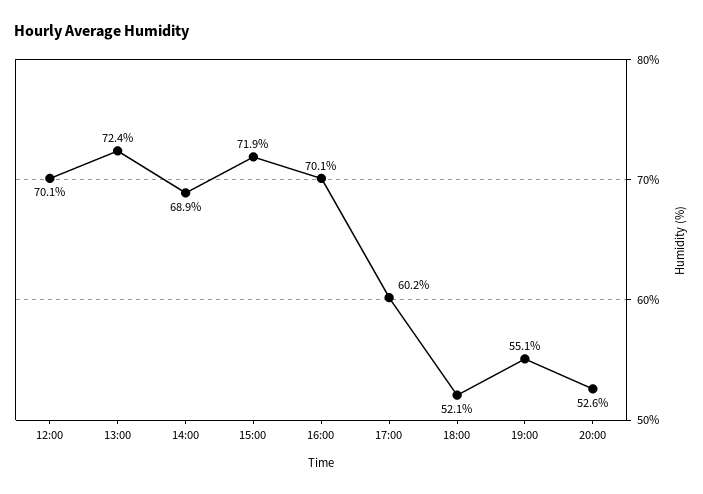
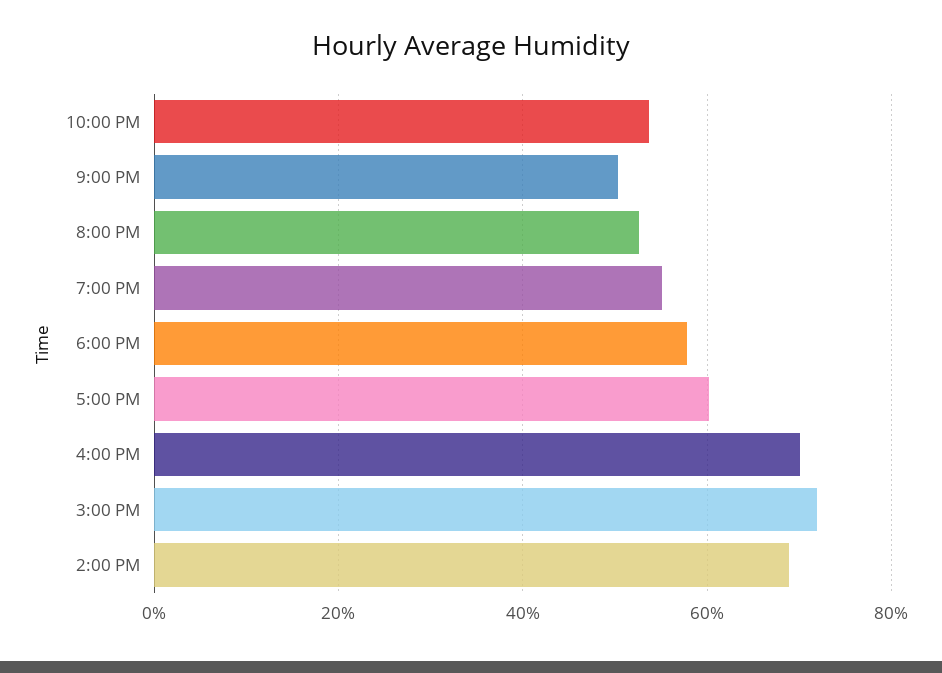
12:00: 70.1 -> none
13:00: 72.4 -> none
18:00: 52.1 -> 58
10:00 PM: none -> 54
9:00 PM: none -> 50

